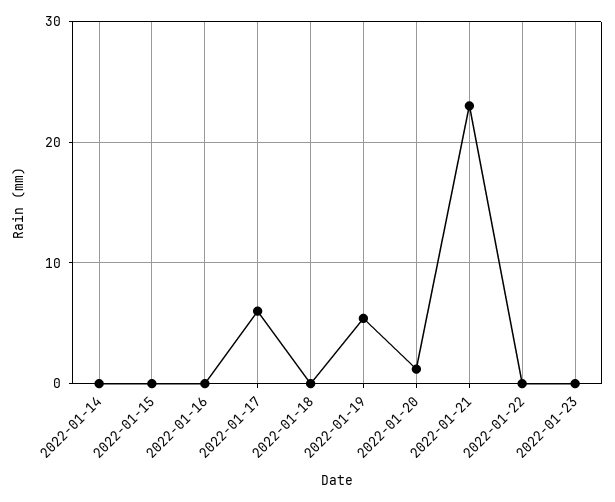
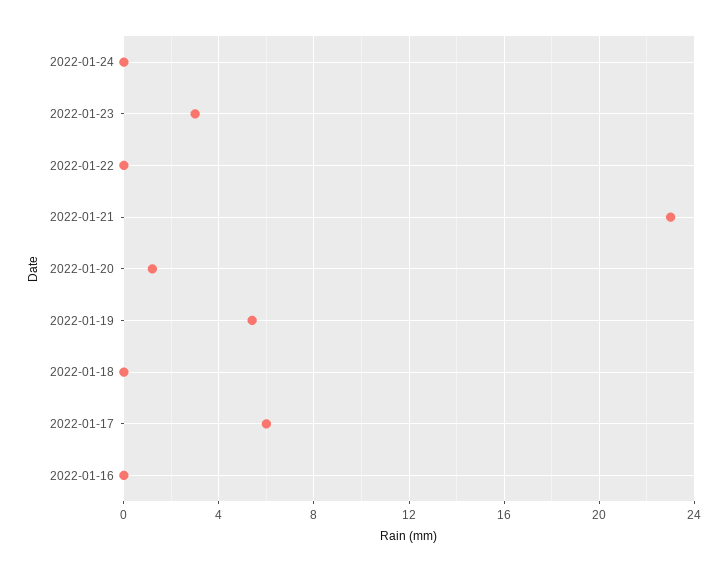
2022-01-14: 0 -> none
2022-01-15: 0 -> none
2022-01-23: 0 -> 3
2022-01-24: none -> 0

